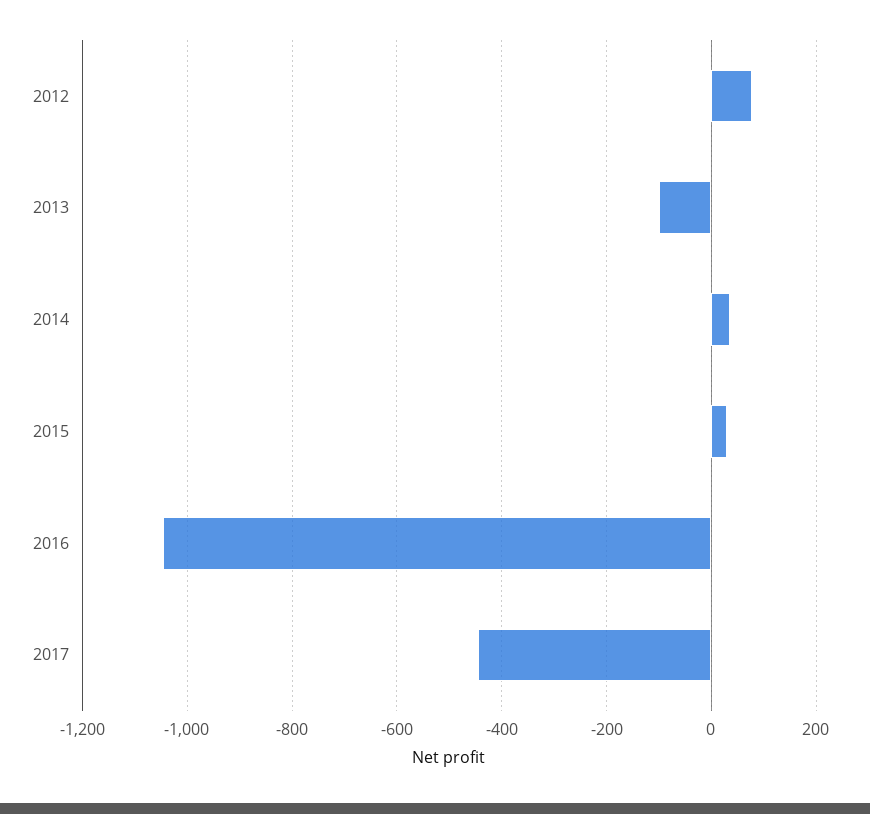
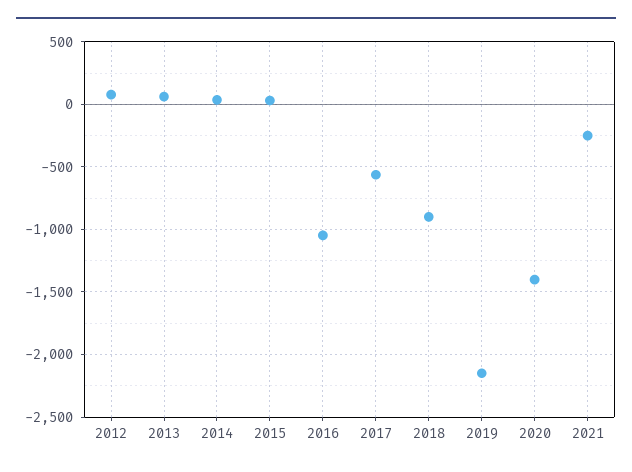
2013: -100 -> 50
2017: -440 -> -550
2018: none -> -900
2019: none -> -2150
2020: none -> -1400
2021: none -> -250

